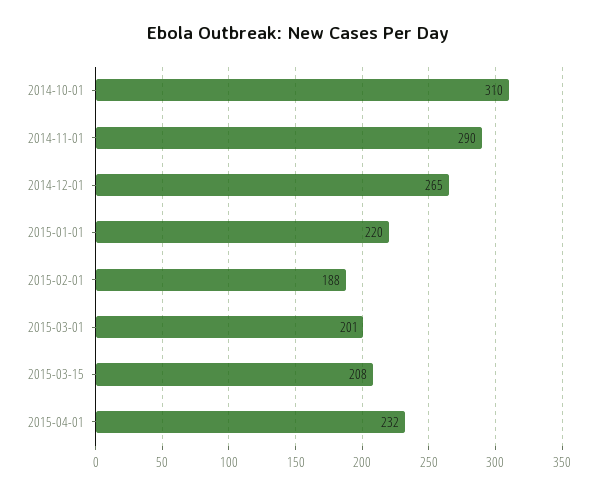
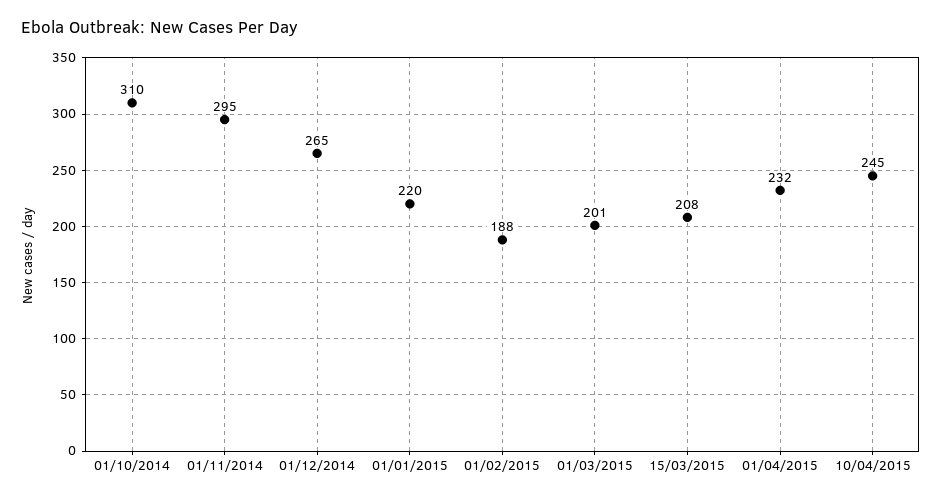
2014-11-01: 290 -> 295
10/04/2015: none -> 245

